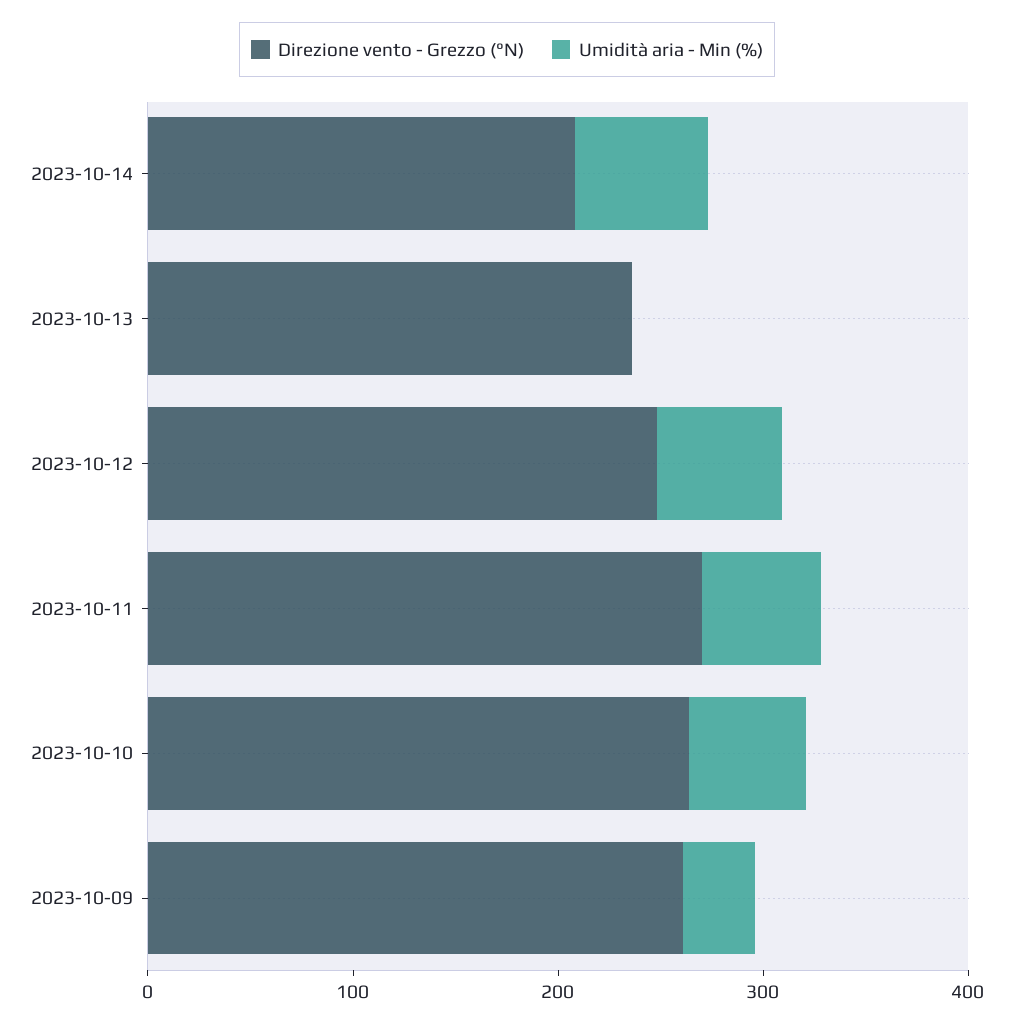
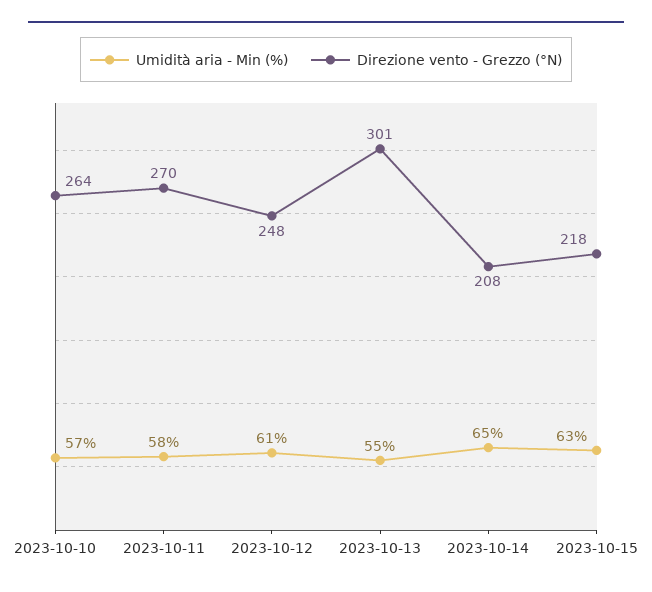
Direzione vento - Grezzo (°N), 2023-10-13: 240 -> 301
Umidità aria - Min (%), 2023-10-13: 0 -> 55
Direzione vento - Grezzo (°N), 2023-10-09: 260 -> none
Umidità aria - Min (%), 2023-10-09: 40 -> none
Umidità aria - Min (%), 2023-10-15: none -> 63
Direzione vento - Grezzo (°N), 2023-10-15: none -> 218

